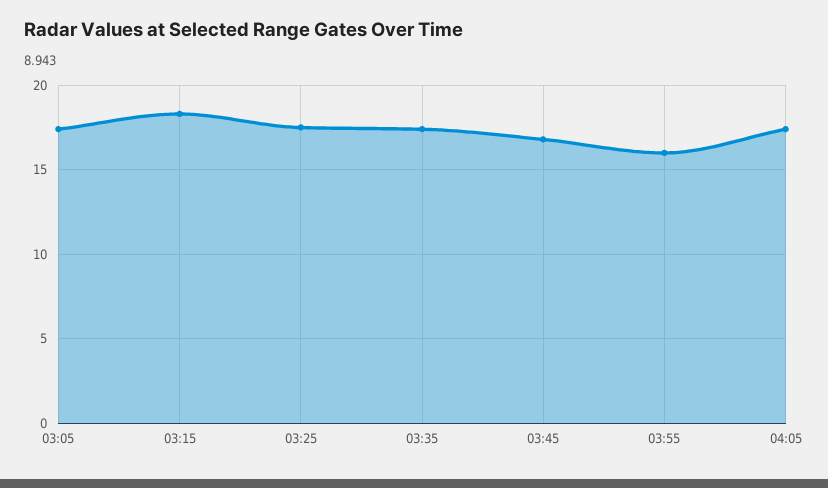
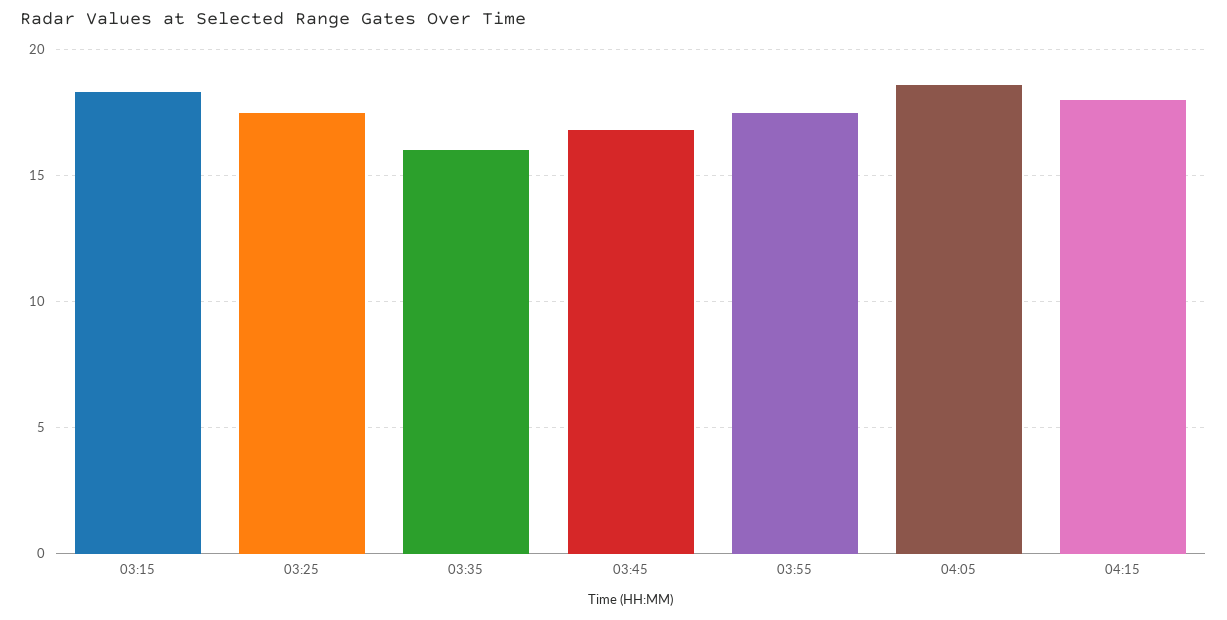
03:05: 17.5 -> none
03:35: 17.5 -> 16
03:55: 16 -> 17.5
04:05: 17.5 -> 18.5
04:15: none -> 18

